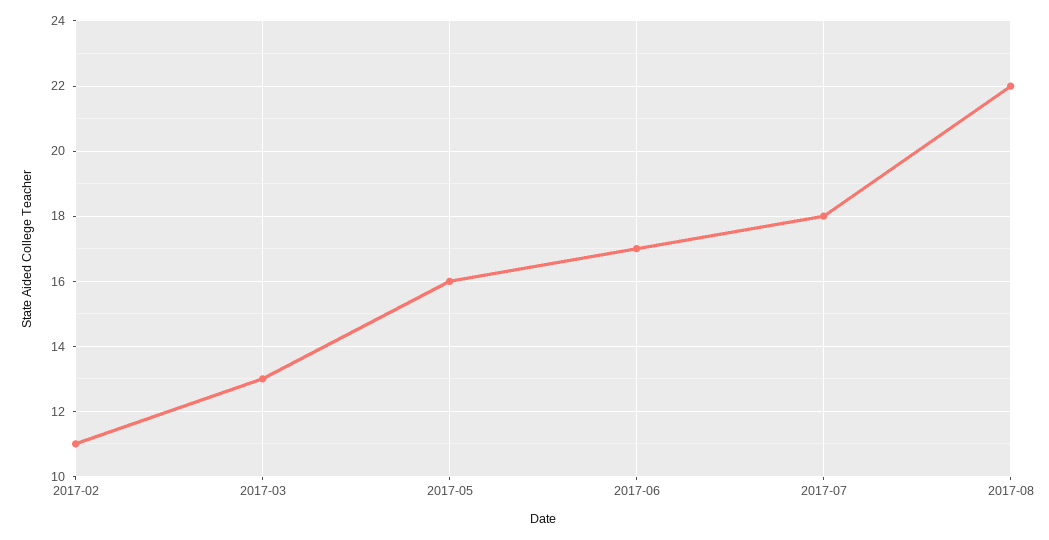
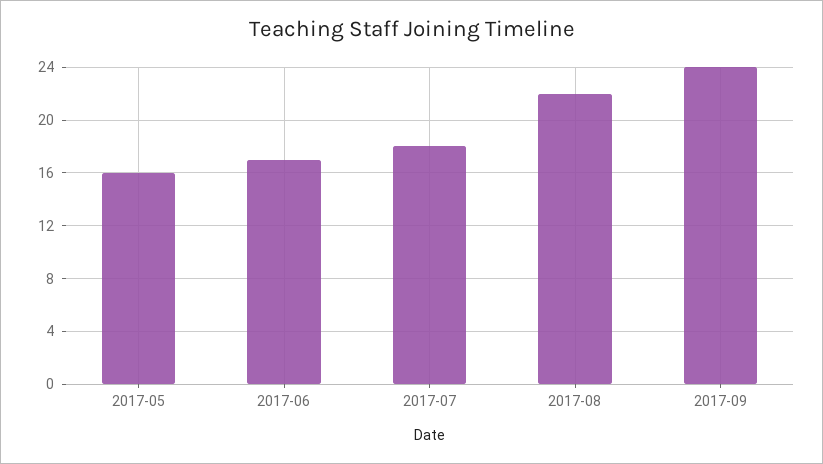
2017-02: 11 -> none
2017-03: 13 -> none
2017-09: none -> 24

